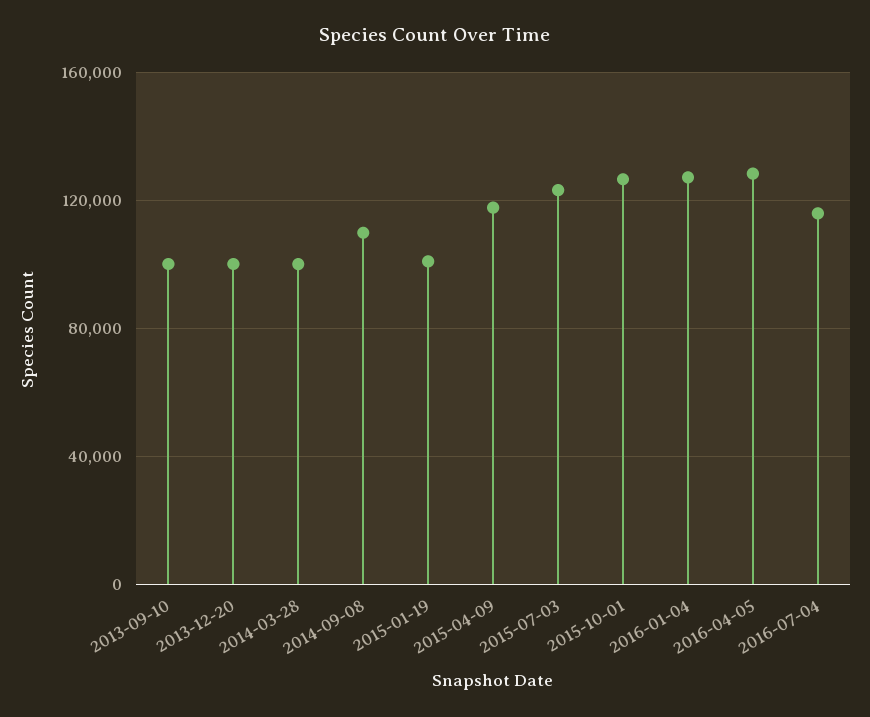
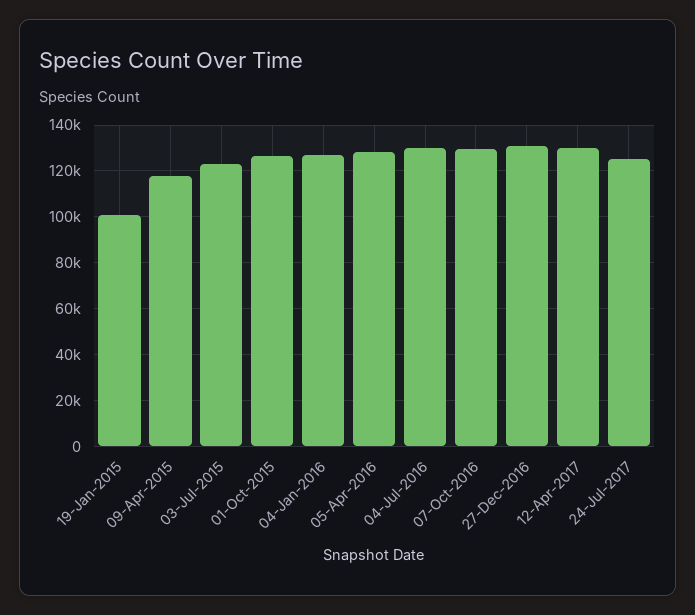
2013-09-10: 100000 -> none
2013-12-20: 100000 -> none
2014-03-28: 100000 -> none
2014-09-08: 110000 -> none
2016-07-04: 115000 -> 130000
07-Oct-2016: none -> 130000
27-Dec-2016: none -> 130000
12-Apr-2017: none -> 130000
24-Jul-2017: none -> 125000

